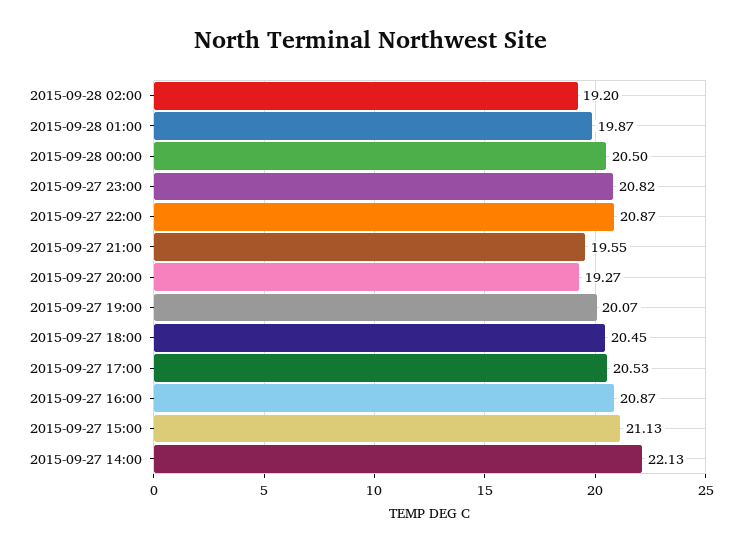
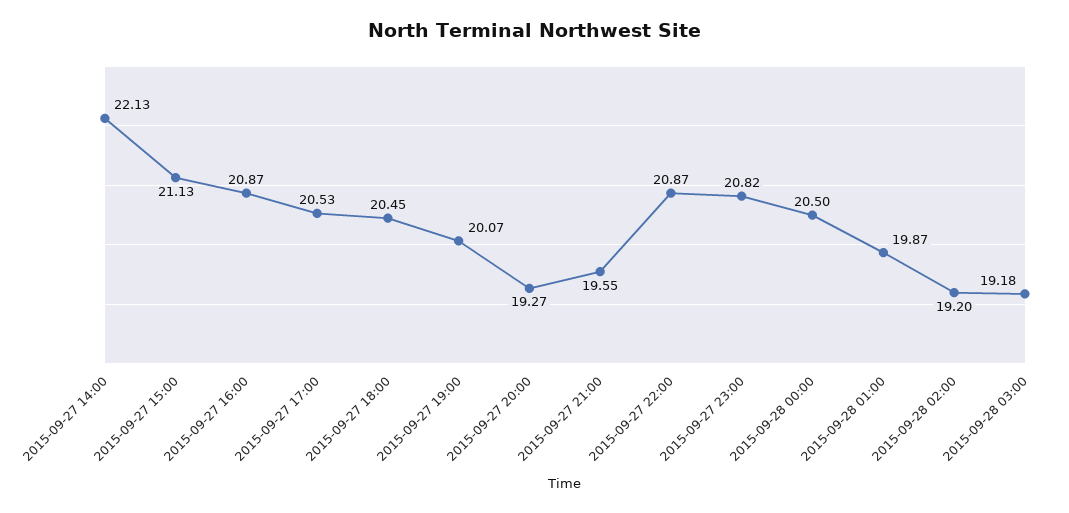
2015-09-28 03:00: none -> 19.18

